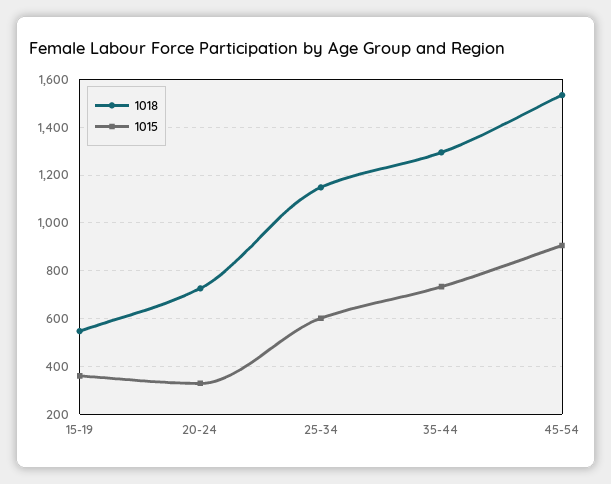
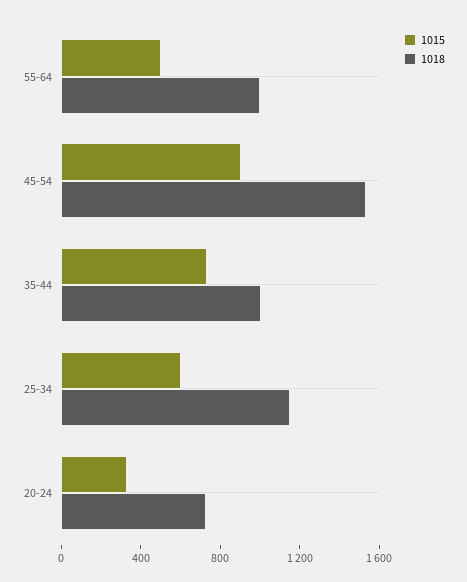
1018, 15-19: 550 -> none
1015, 15-19: 350 -> none
1018, 35-44: 1300 -> 1000
1015, 55-64: none -> 500
1018, 55-64: none -> 1000

